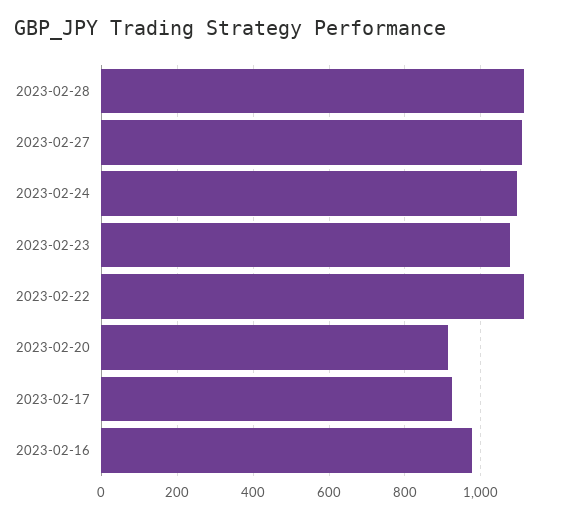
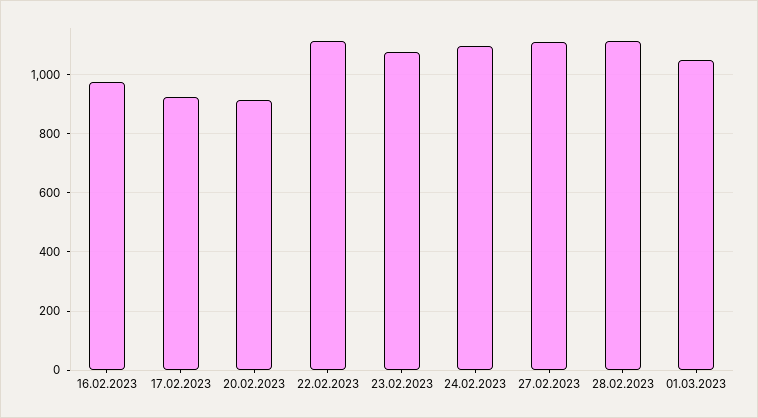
01.03.2023: none -> 1050

